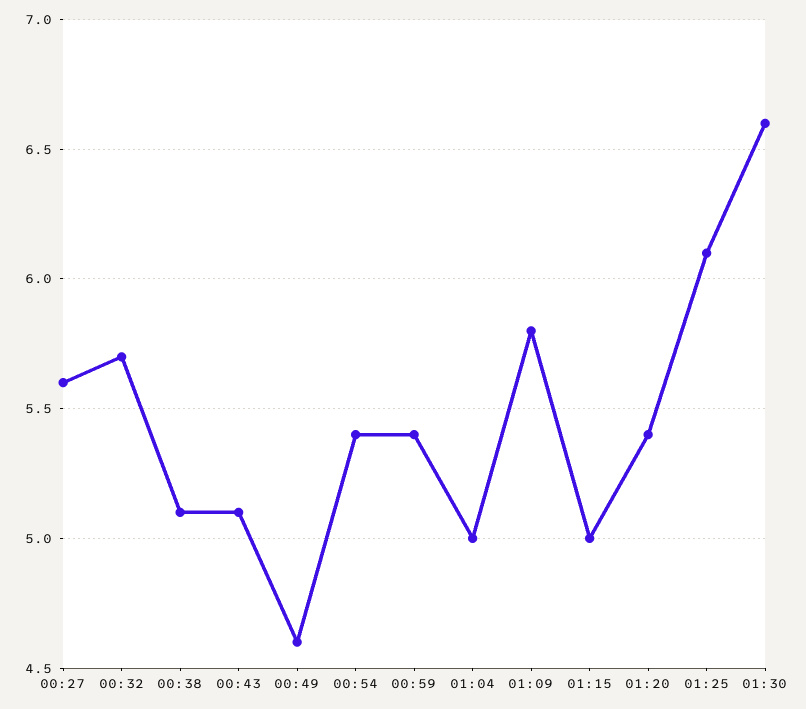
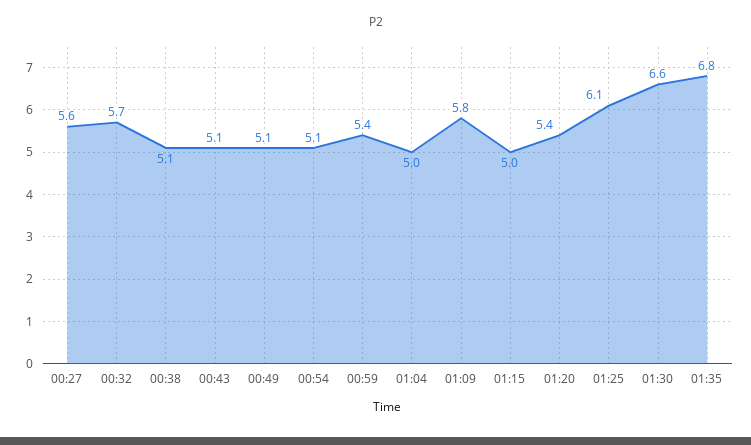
00:49: 4.6 -> 5.1
00:54: 5.4 -> 5.1
01:35: none -> 6.8

